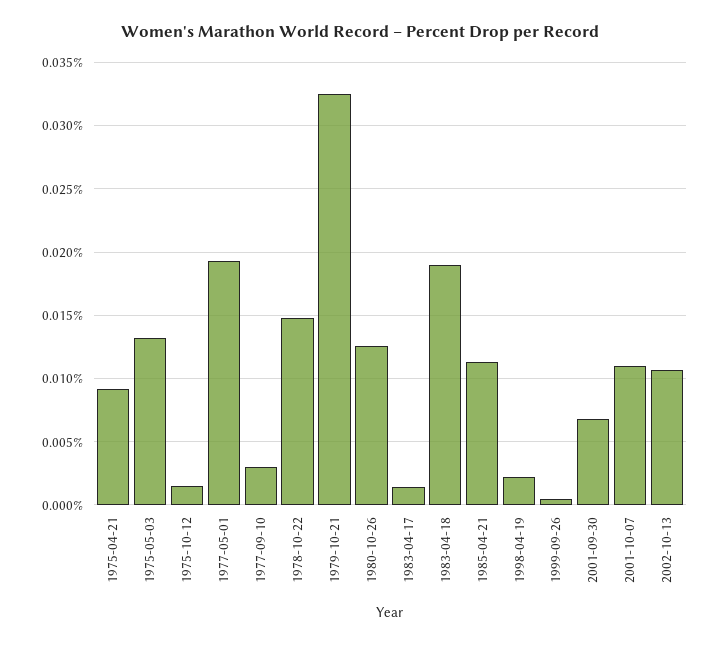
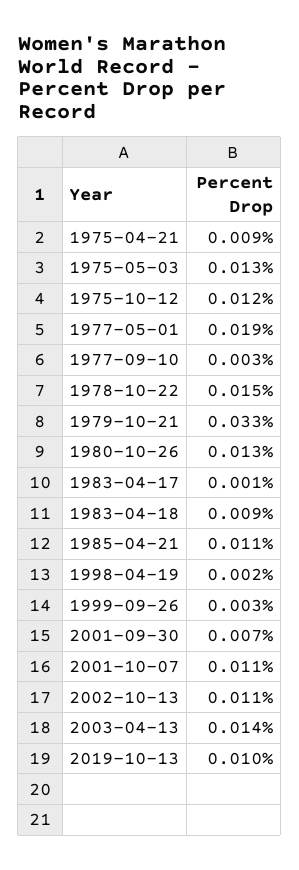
1975-10-12: 0.0015 -> 0.012
1983-04-18: 0.019 -> 0.009
1999-09-26: 0.0005 -> 0.003
2003-04-13: none -> 0.014
2019-10-13: none -> 0.01

